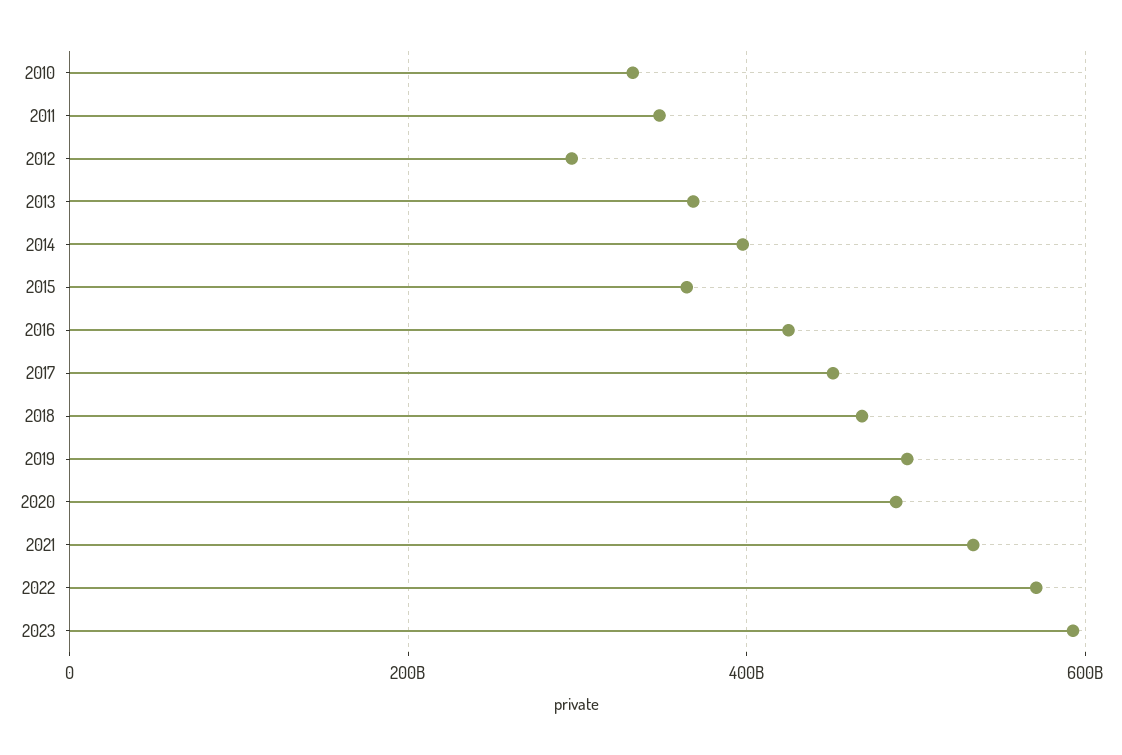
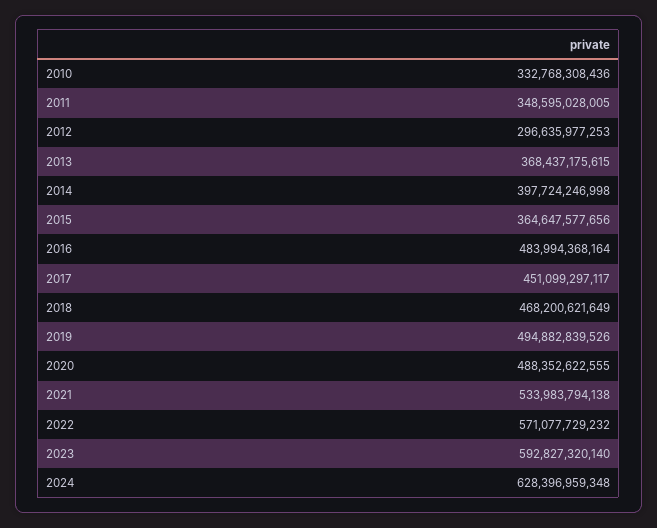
2016: 420000000000 -> 483994368164
2024: none -> 628396959348

